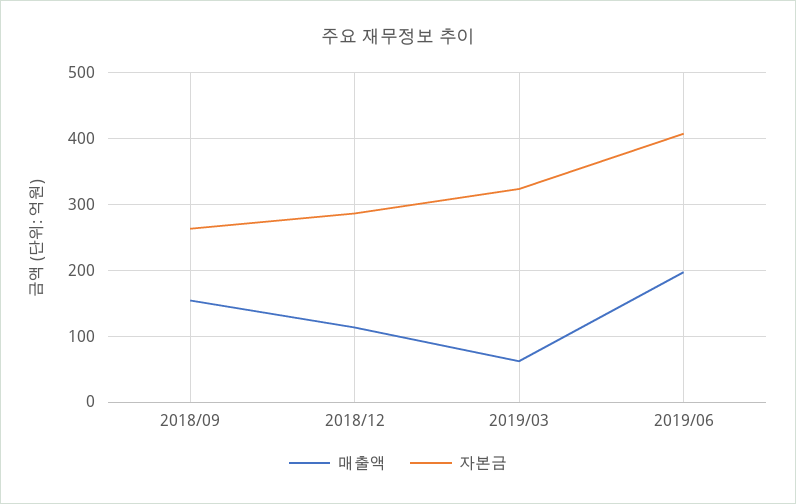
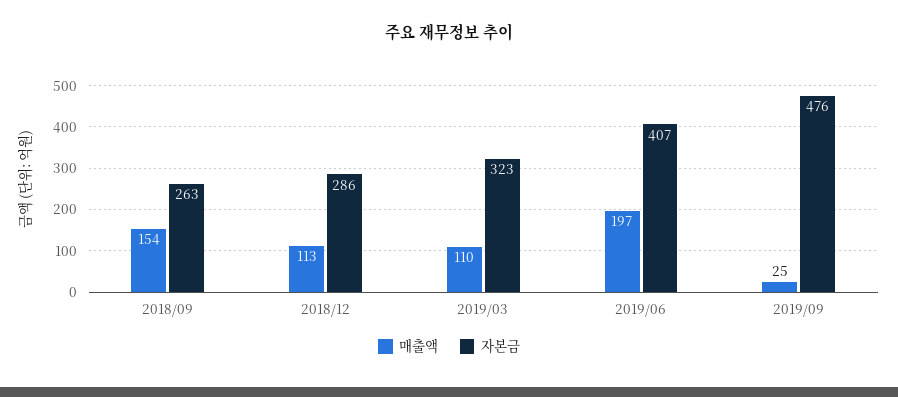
매출액, 2019/03: 60 -> 110
매출액, 2019/09: none -> 25
자본금, 2019/09: none -> 476

